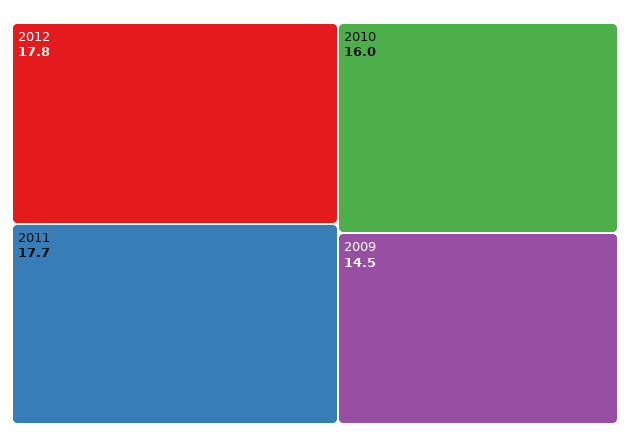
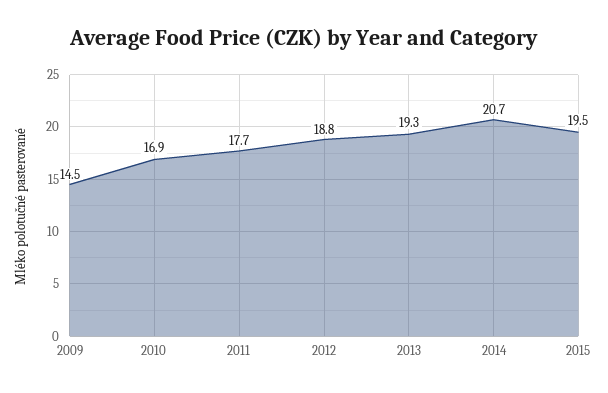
2012: 17.8 -> 18.8
2010: 16 -> 16.9
2013: none -> 19.3
2014: none -> 20.7
2015: none -> 19.5

